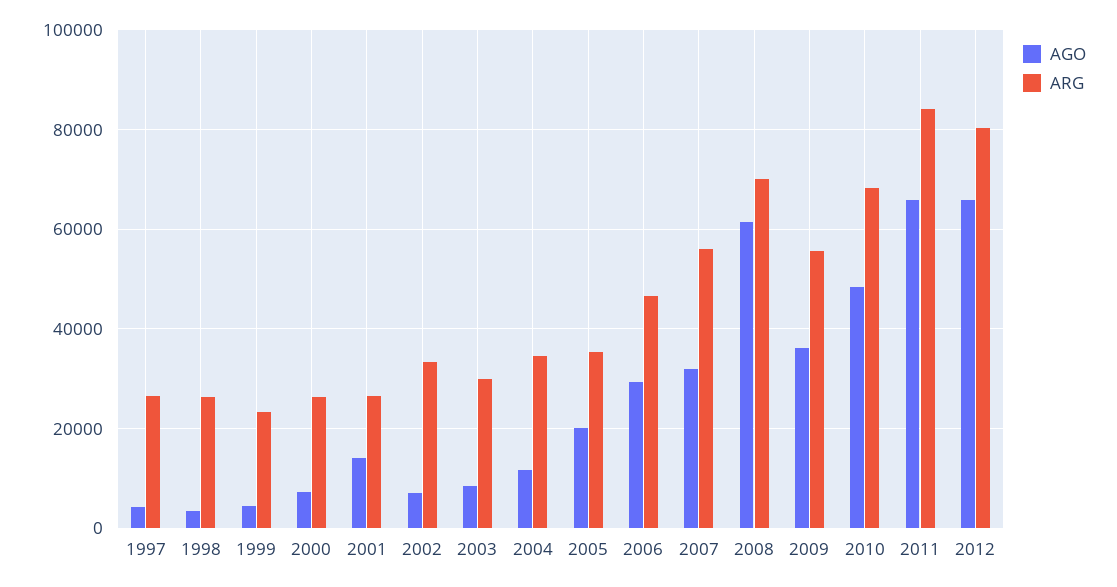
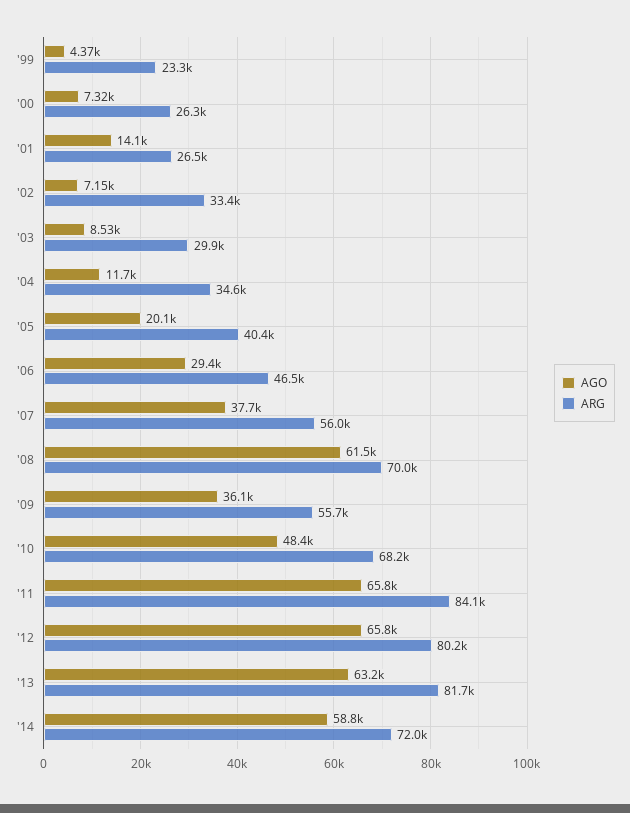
AGO, 1997: 4000 -> none
ARG, 1997: 26000 -> none
AGO, 1998: 4000 -> none
ARG, 1998: 26000 -> none
ARG, 2005: 36000 -> 40400
AGO, 2007: 32000 -> 37700
AGO, '13: none -> 63200
ARG, '13: none -> 81700
AGO, '14: none -> 58800
ARG, '14: none -> 72000

